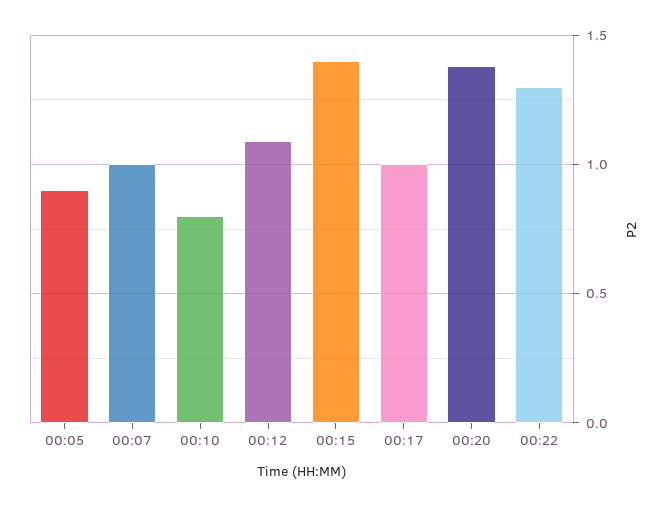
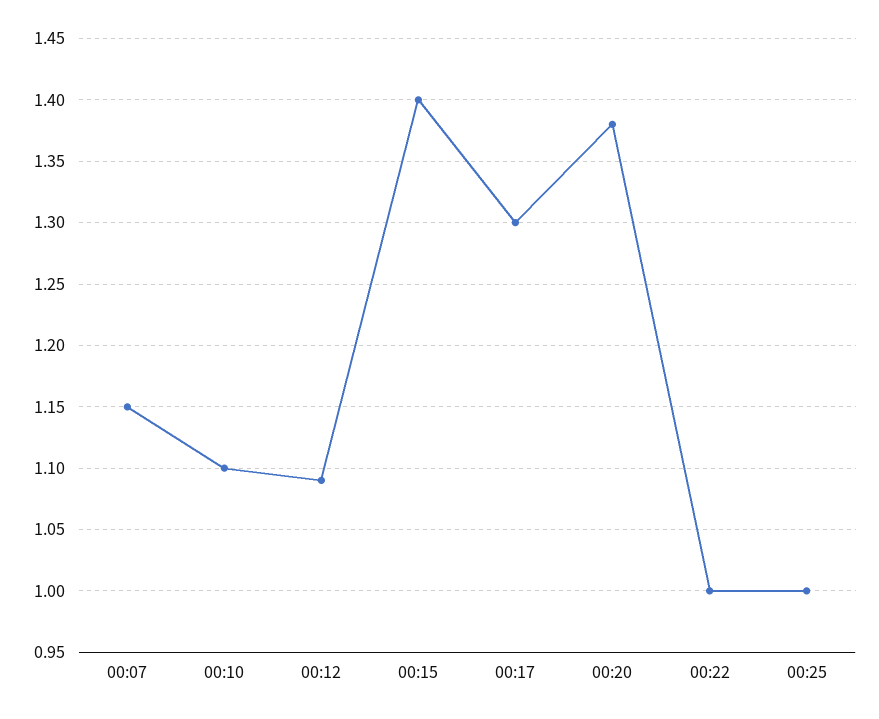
00:05: 0.9 -> none
00:07: 1 -> 1.15
00:10: 0.8 -> 1.1
00:17: 1 -> 1.3
00:22: 1.3 -> 1
00:25: none -> 1

